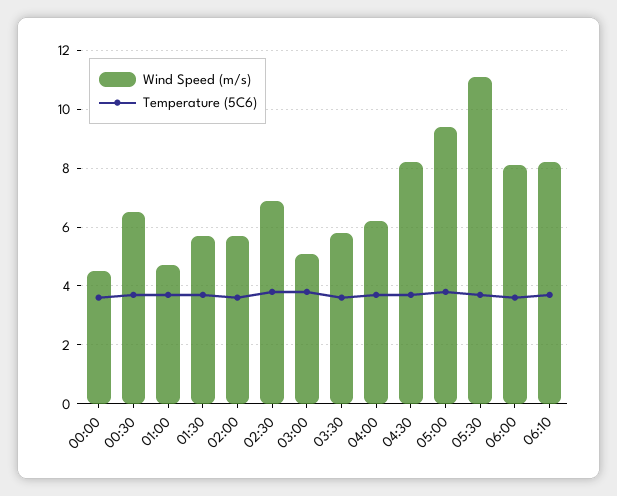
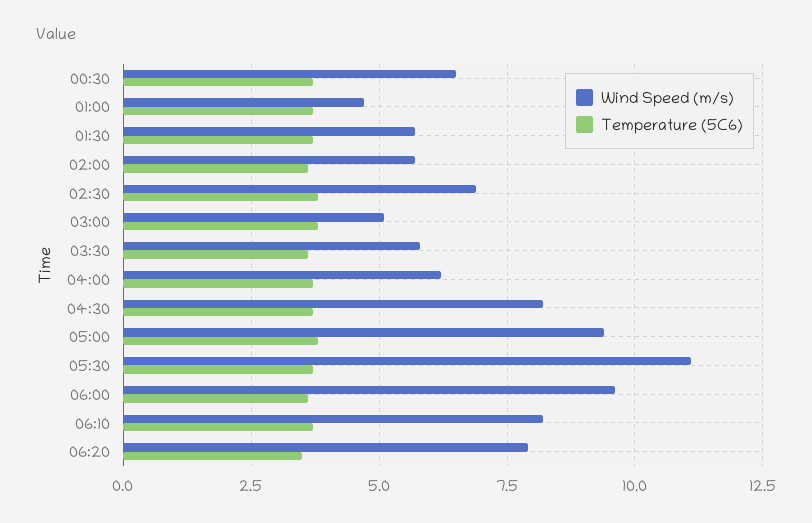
Wind Speed (m/s), 00:00: 4.5 -> none
Temperature (5C6), 00:00: 3.5 -> none
Wind Speed (m/s), 06:00: 8 -> 9.5
Wind Speed (m/s), 06:20: none -> 8
Temperature (5C6), 06:20: none -> 3.5

